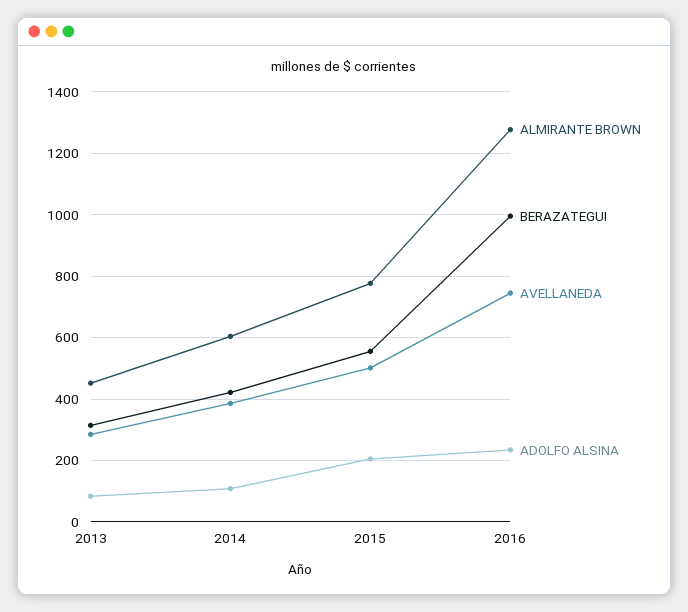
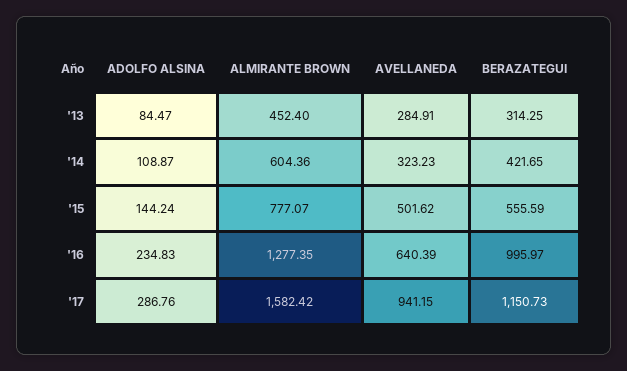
AVELLANEDA, 2014: 380 -> 323.23
ADOLFO ALSINA, 2015: 200 -> 144.24
AVELLANEDA, 2016: 740 -> 640.39
ADOLFO ALSINA, '17: none -> 286.76
ALMIRANTE BROWN, '17: none -> 1582.42
AVELLANEDA, '17: none -> 941.15
BERAZATEGUI, '17: none -> 1150.73

